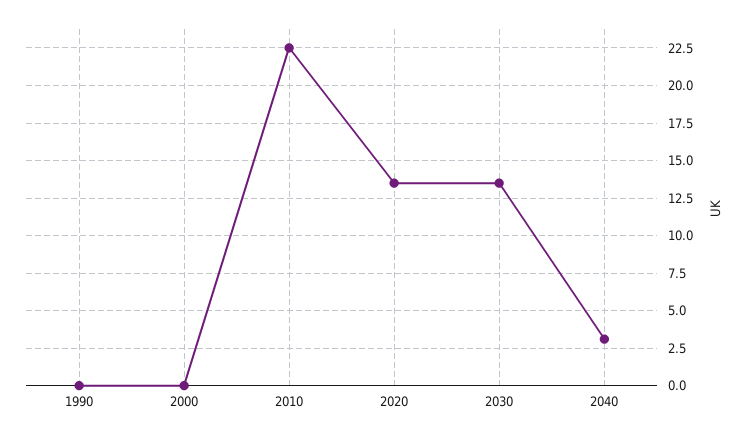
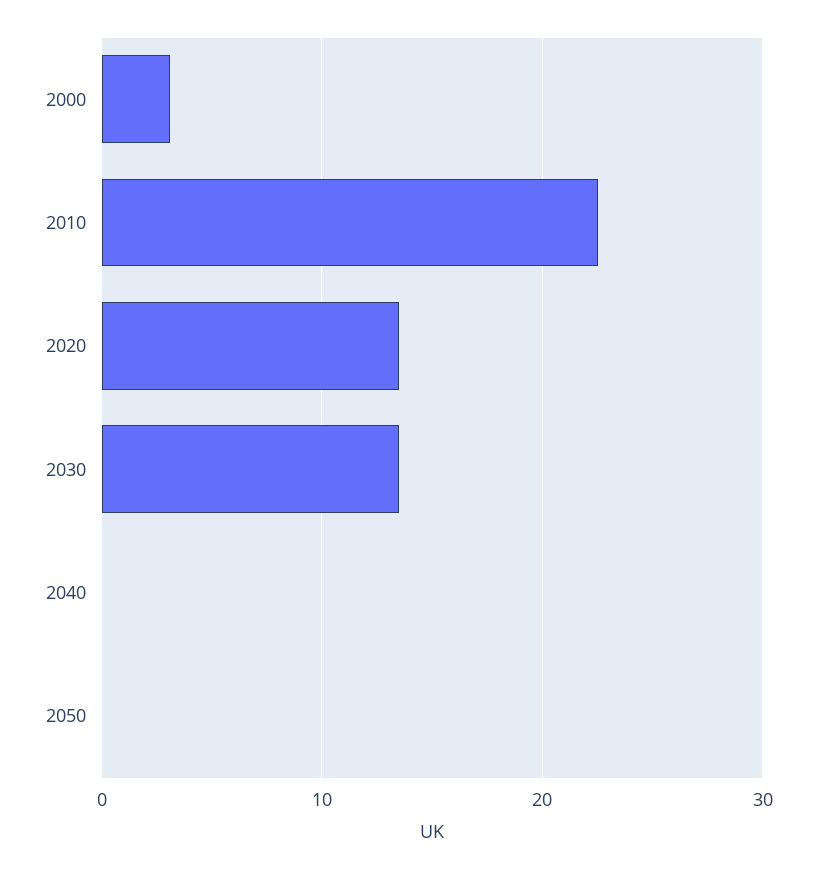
1990: 0 -> none
2000: 0 -> 3
2040: 3 -> 0
2050: none -> 0

